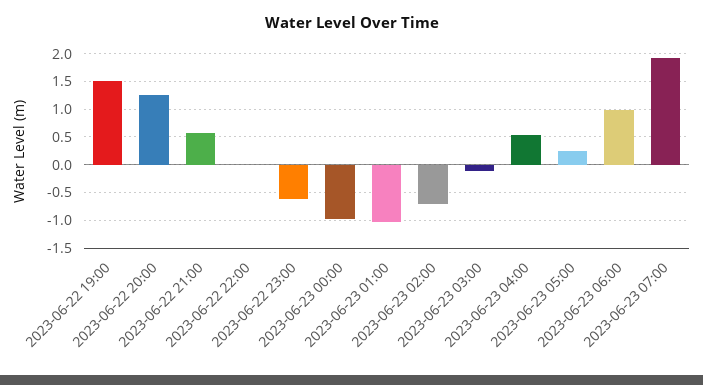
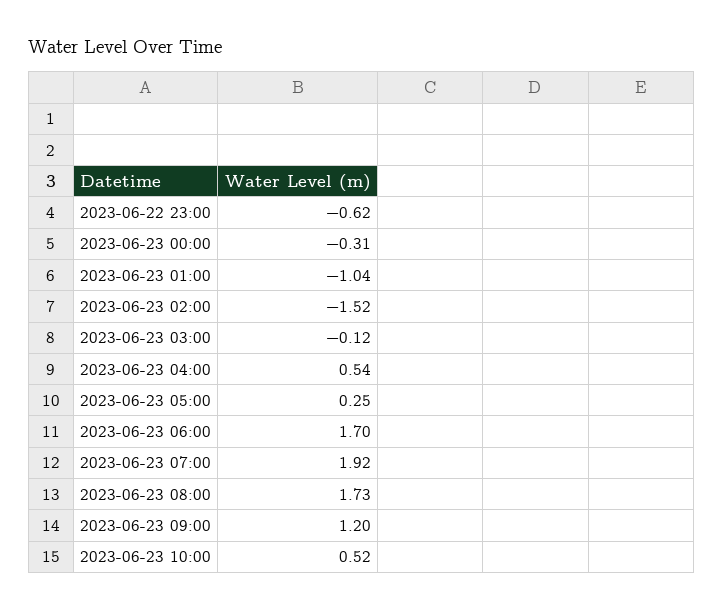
2023-06-22 19:00: 1.5 -> none
2023-06-22 20:00: 1.25 -> none
2023-06-22 21:00: 0.5 -> none
2023-06-22 22:00: 0 -> none
2023-06-23 00:00: -1 -> -0.31
2023-06-23 02:00: -0.75 -> -1.52
2023-06-23 06:00: 1 -> 1.7
2023-06-23 08:00: none -> 1.73
2023-06-23 09:00: none -> 1.2
2023-06-23 10:00: none -> 0.52

